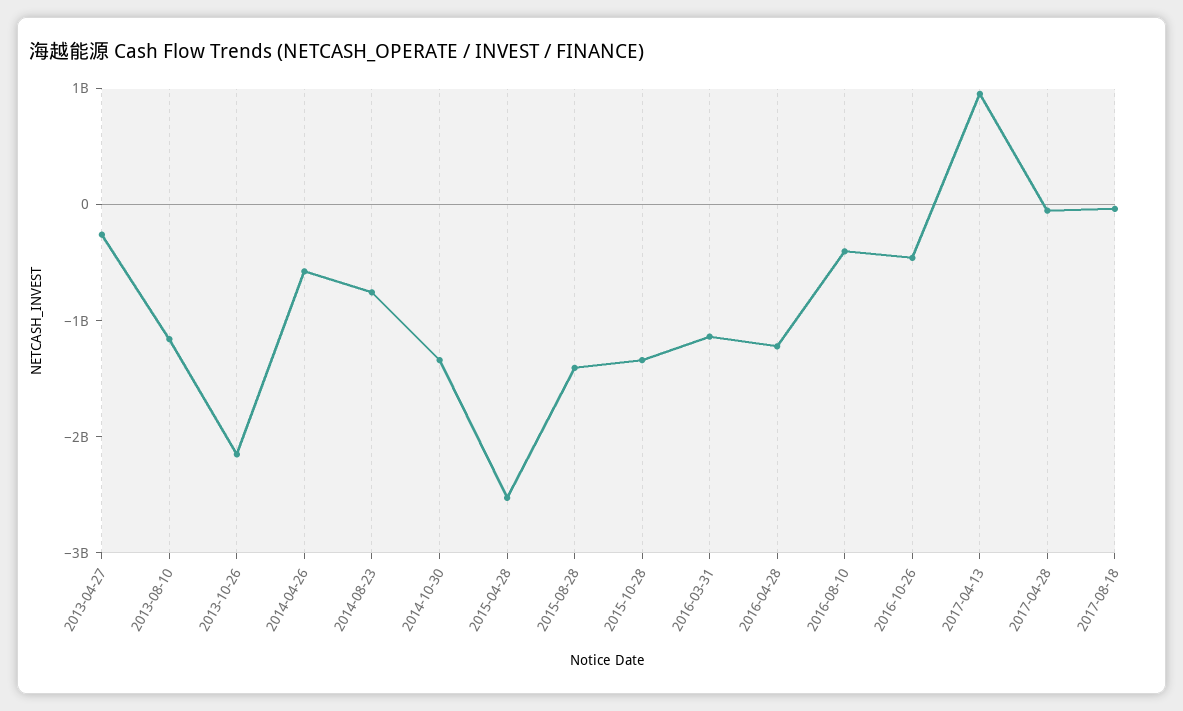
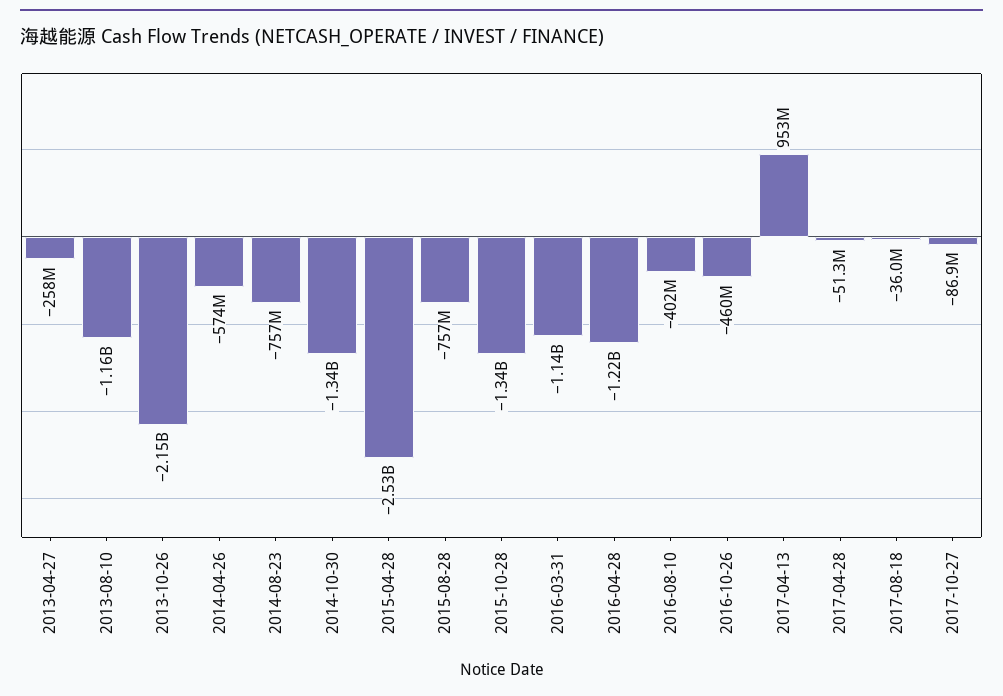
2015-08-28: -1400000000 -> -757000000
2017-10-27: none -> -86900000

